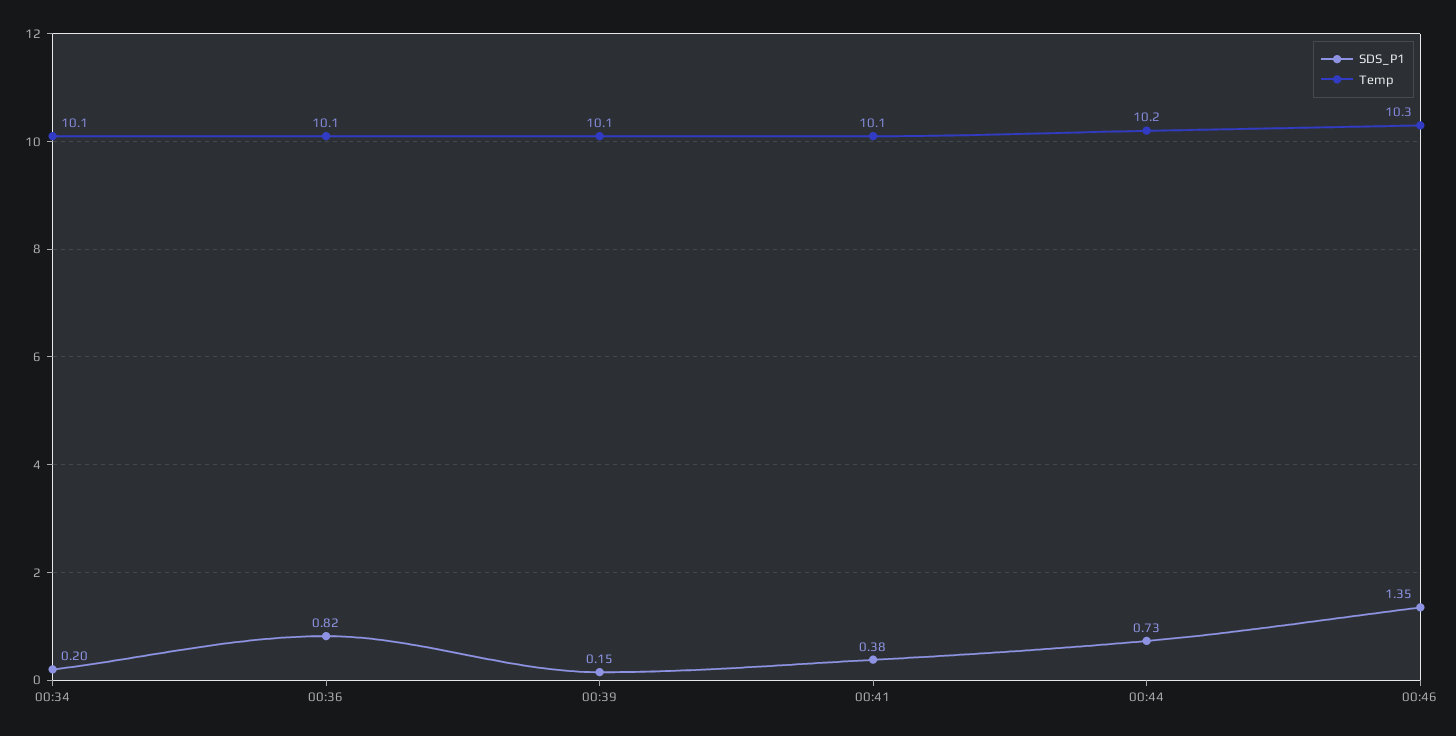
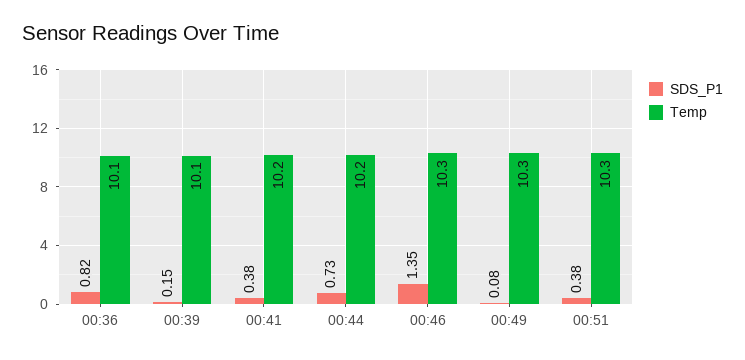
SDS_P1, 00:34: 0.2 -> none
Temp, 00:34: 10.1 -> none
Temp, 00:41: 10.1 -> 10.2
SDS_P1, 00:49: none -> 0.08
Temp, 00:49: none -> 10.3
SDS_P1, 00:51: none -> 0.38
Temp, 00:51: none -> 10.3

